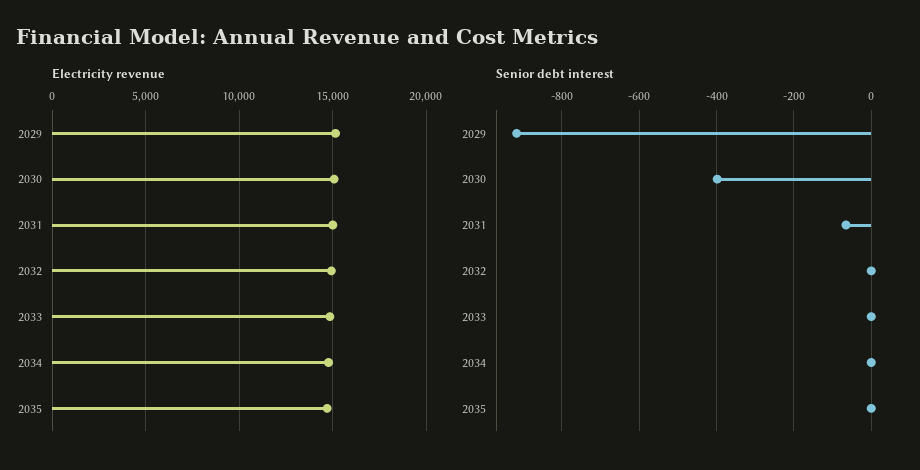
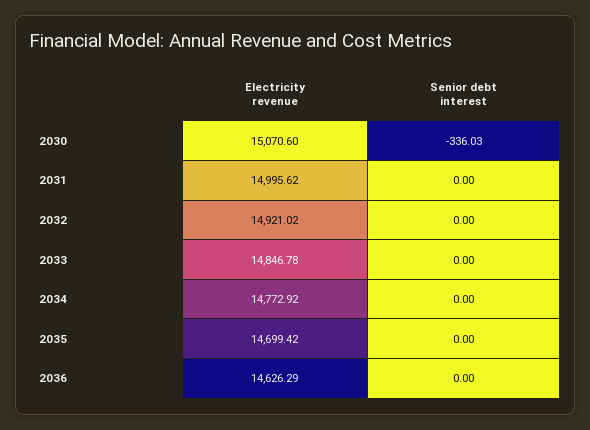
Electricity revenue, 2029: 15000 -> none
Senior debt interest, 2029: -920 -> none
Senior debt interest, 2030: -400 -> -336.03
Senior debt interest, 2031: -60 -> 0
Electricity revenue, 2036: none -> 14626.29
Senior debt interest, 2036: none -> 0

